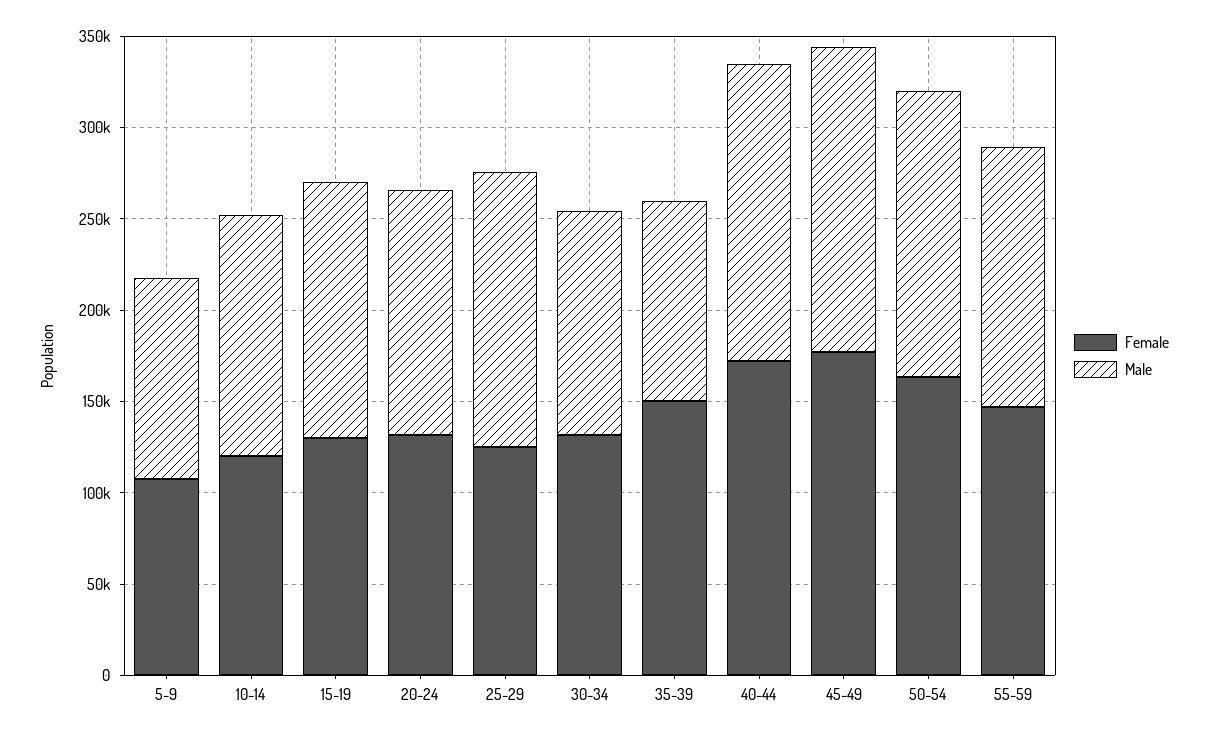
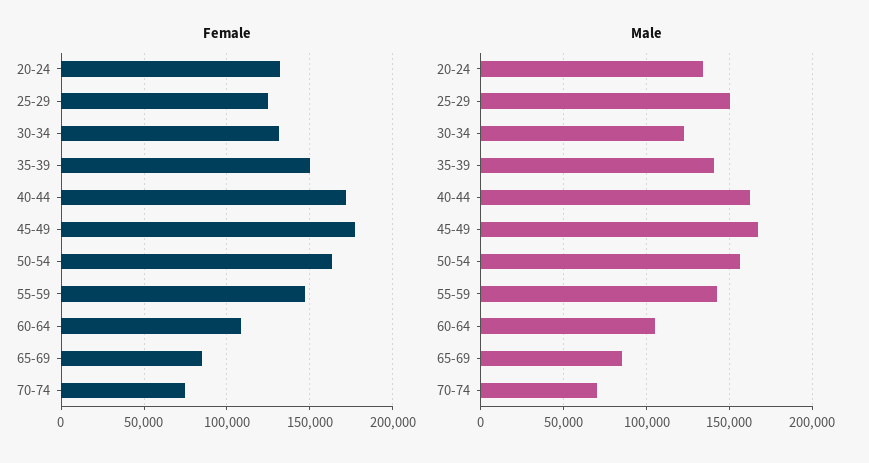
Female, 5-9: 110000 -> none
Male, 5-9: 110000 -> none
Female, 10-14: 120000 -> none
Male, 10-14: 130000 -> none
Female, 15-19: 130000 -> none
Male, 15-19: 140000 -> none
Male, 35-39: 110000 -> 140000
Female, 60-64: none -> 110000
Female, 65-69: none -> 85000
Female, 70-74: none -> 75000
Male, 60-64: none -> 105000
Male, 65-69: none -> 85000
Male, 70-74: none -> 70000

